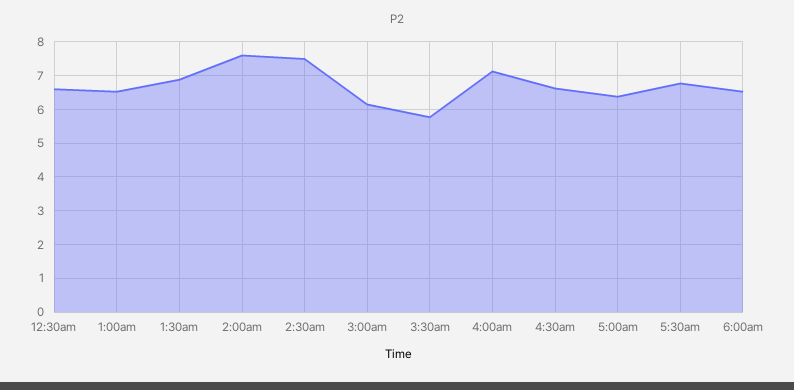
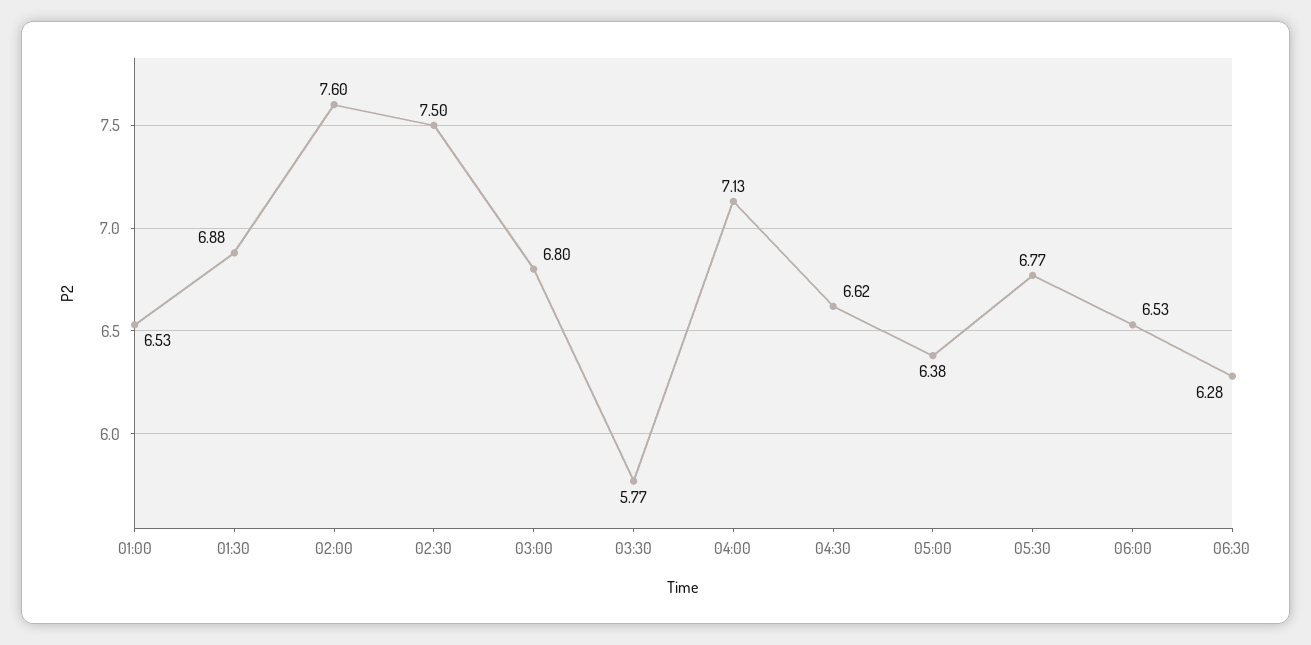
12:30am: 6.6 -> none
3:00am: 6.2 -> 6.8
06:30: none -> 6.28

